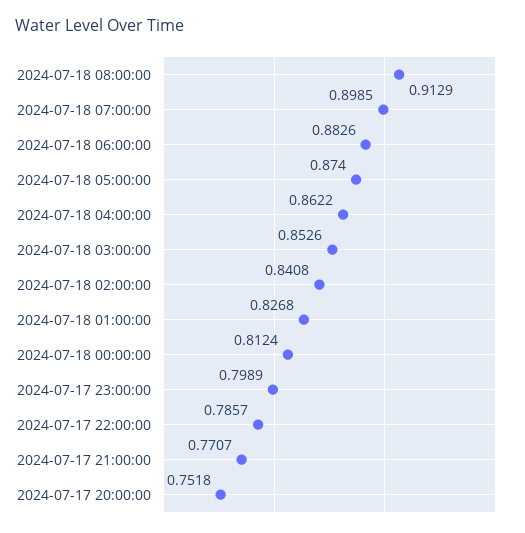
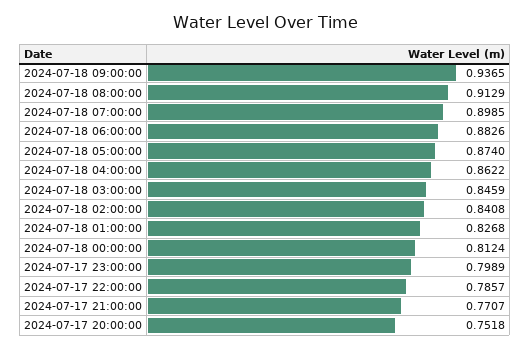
2024-07-18 03:00:00: 0.8526 -> 0.8459
2024-07-18 09:00:00: none -> 0.9365

